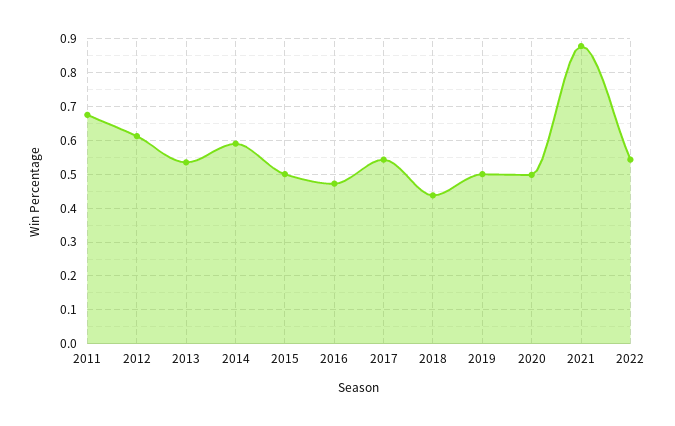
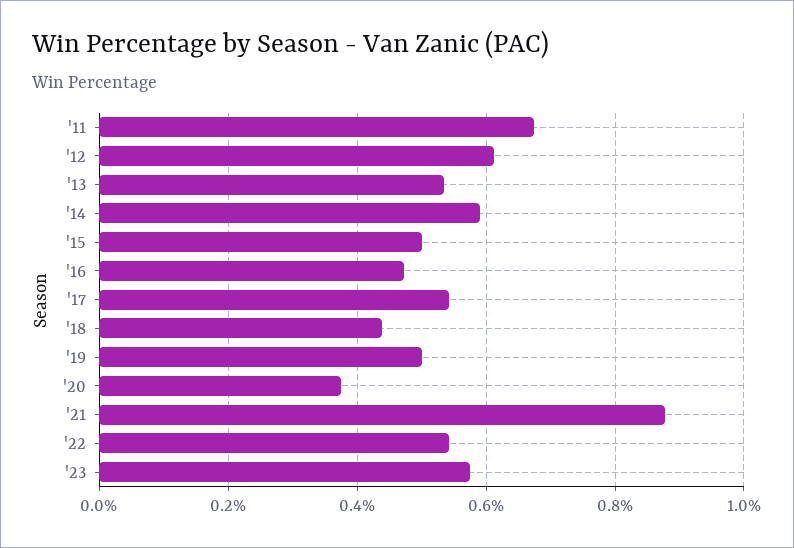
2020: 0.5 -> 0.38
'23: none -> 0.58

